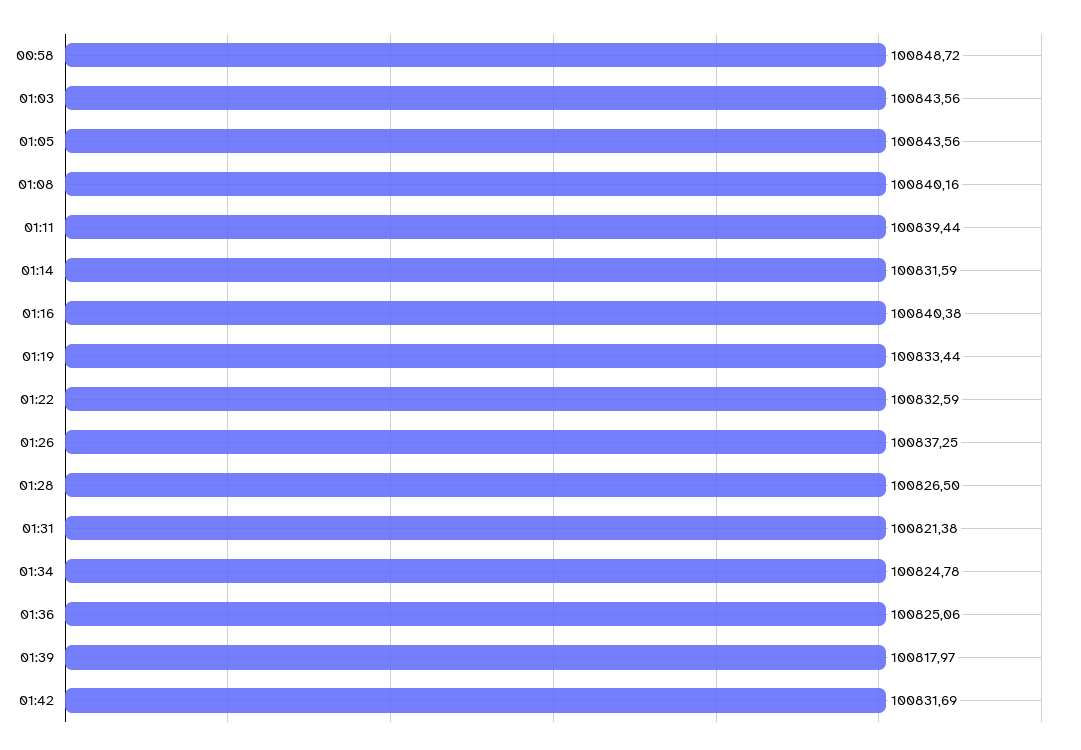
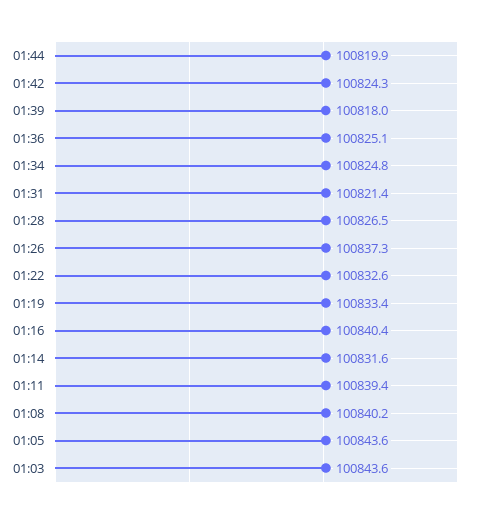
00:58: 100848.72 -> none
01:42: 100831.69 -> 100824.3
01:44: none -> 100819.9

